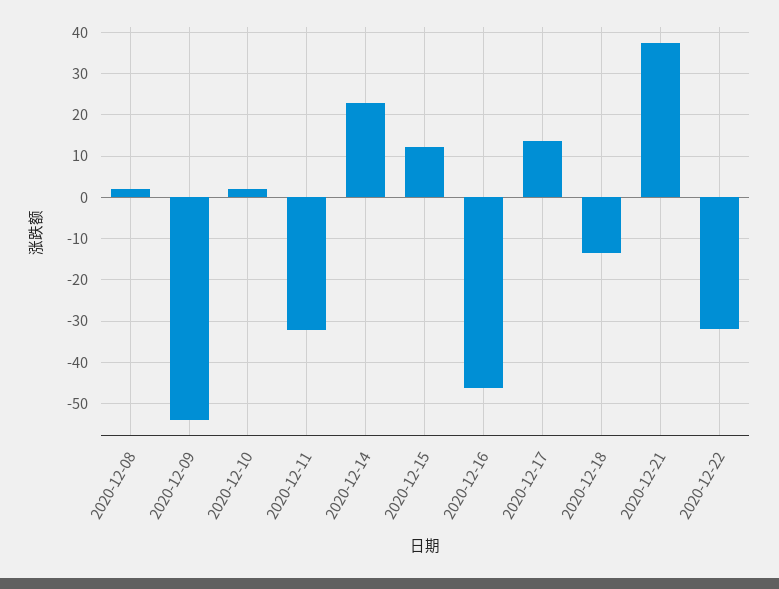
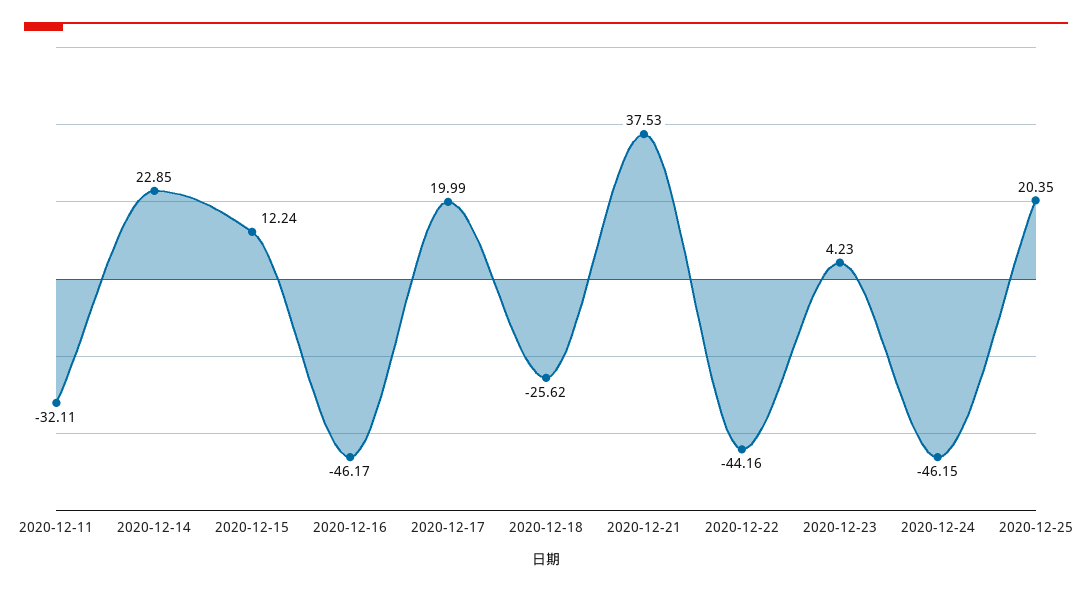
2020-12-08: 2 -> none
2020-12-09: -54 -> none
2020-12-10: 2 -> none
2020-12-17: 14 -> 19.99
2020-12-18: -14 -> -25.62
2020-12-22: -32 -> -44.16
2020-12-23: none -> 4.23
2020-12-24: none -> -46.15
2020-12-25: none -> 20.35

